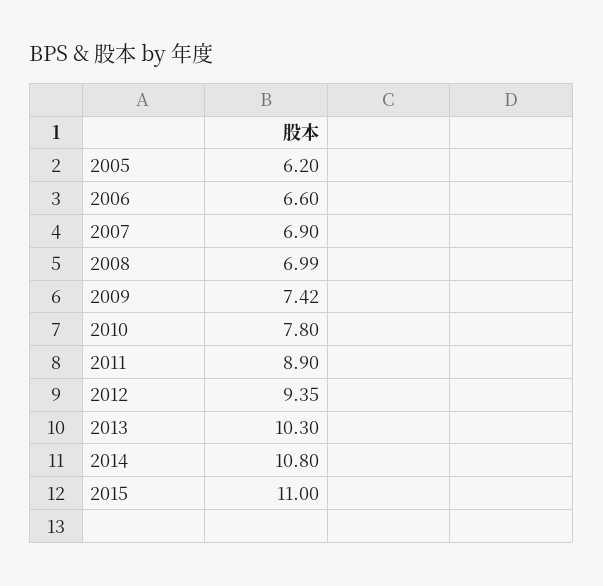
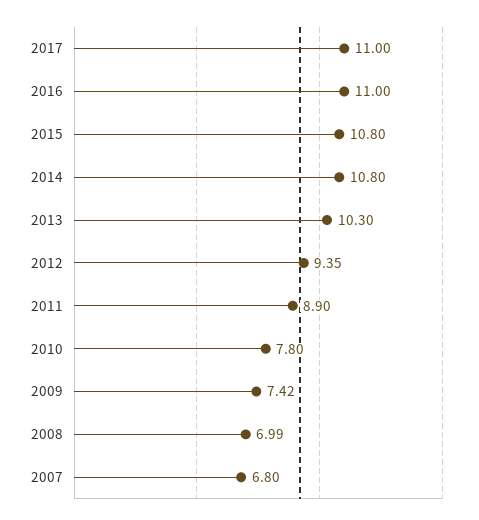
2005: 6.2 -> none
2006: 6.6 -> none
2007: 6.9 -> 6.8
2015: 11 -> 10.8
2017: none -> 11
2016: none -> 11

